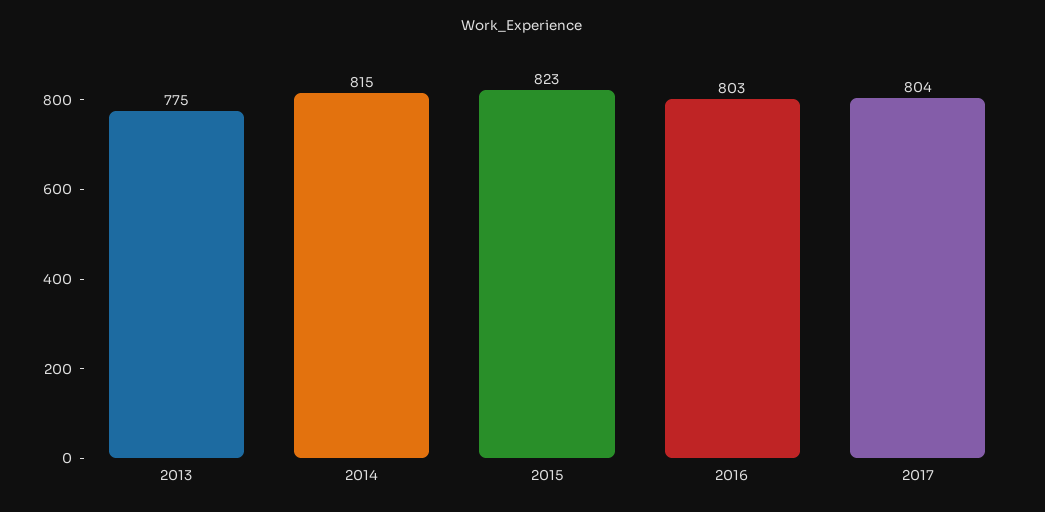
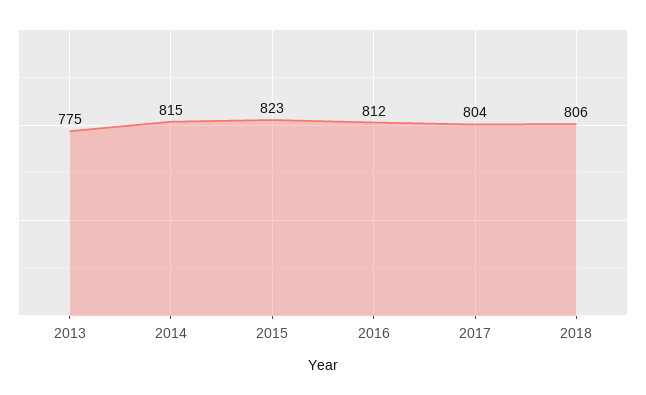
2016: 803 -> 812
2018: none -> 806

